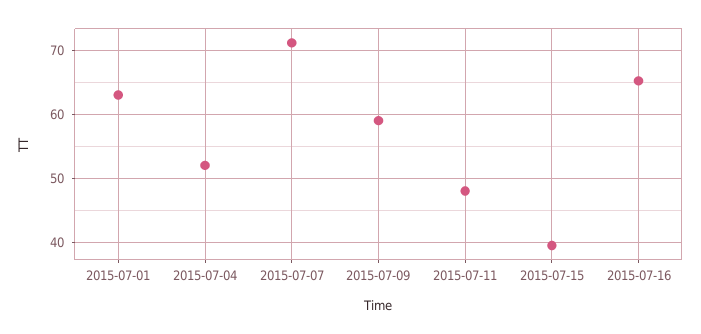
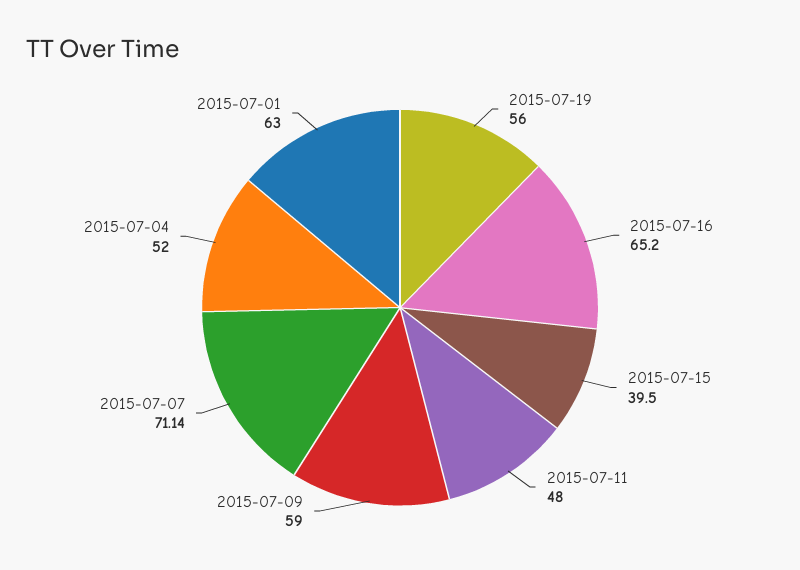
2015-07-19: none -> 56

